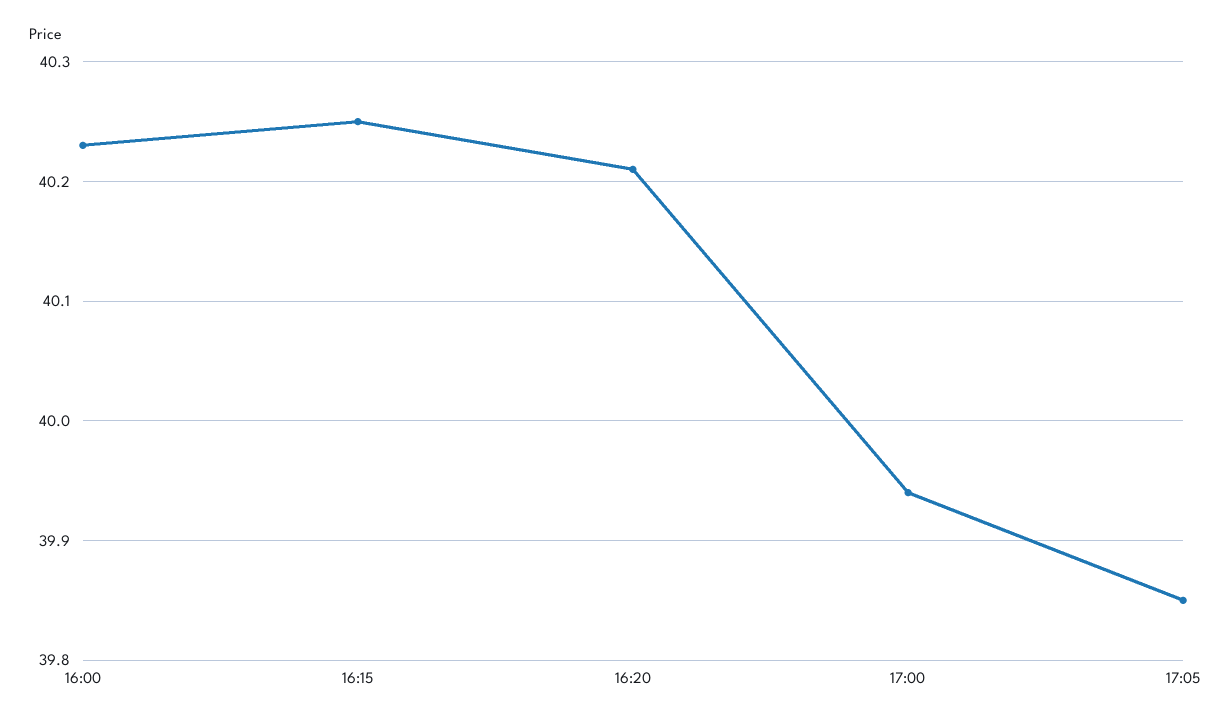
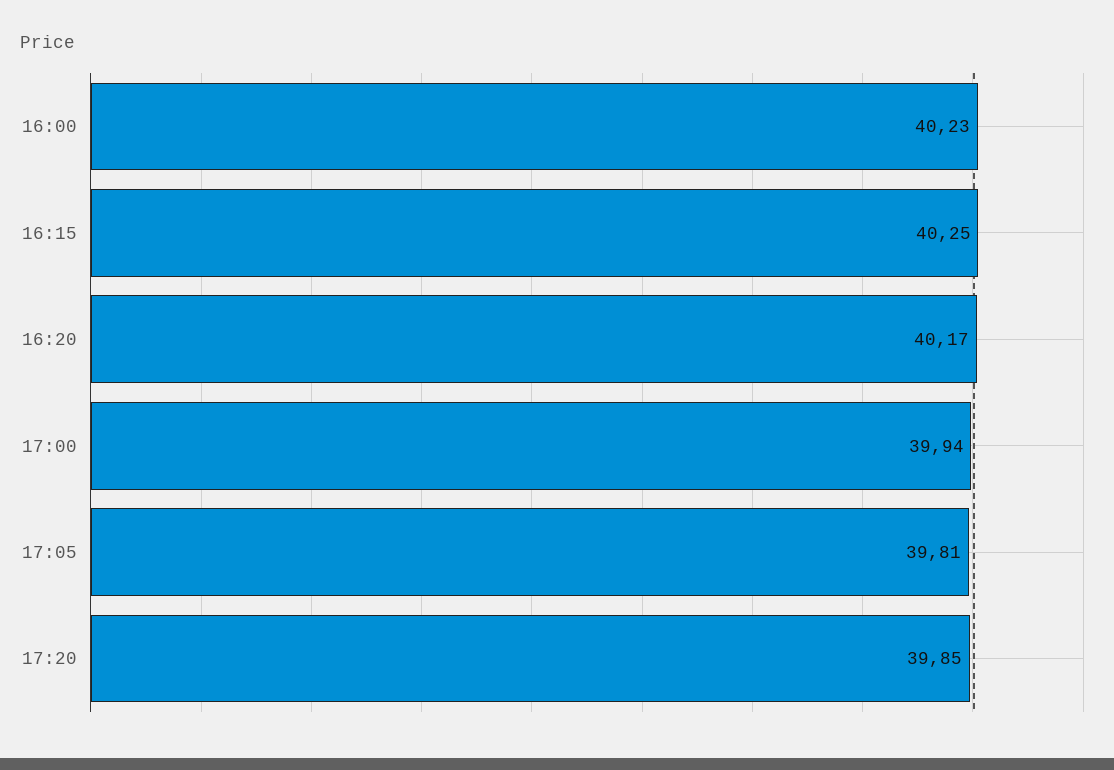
16:20: 40.21 -> 40.17
17:05: 39.85 -> 39.81
17:20: none -> 39.85

